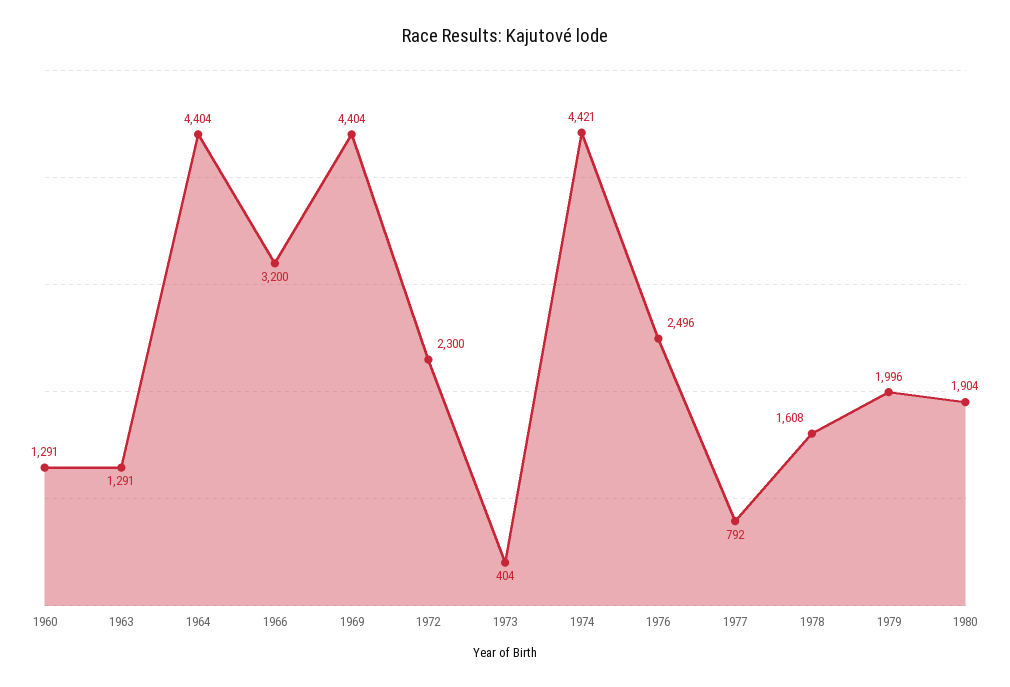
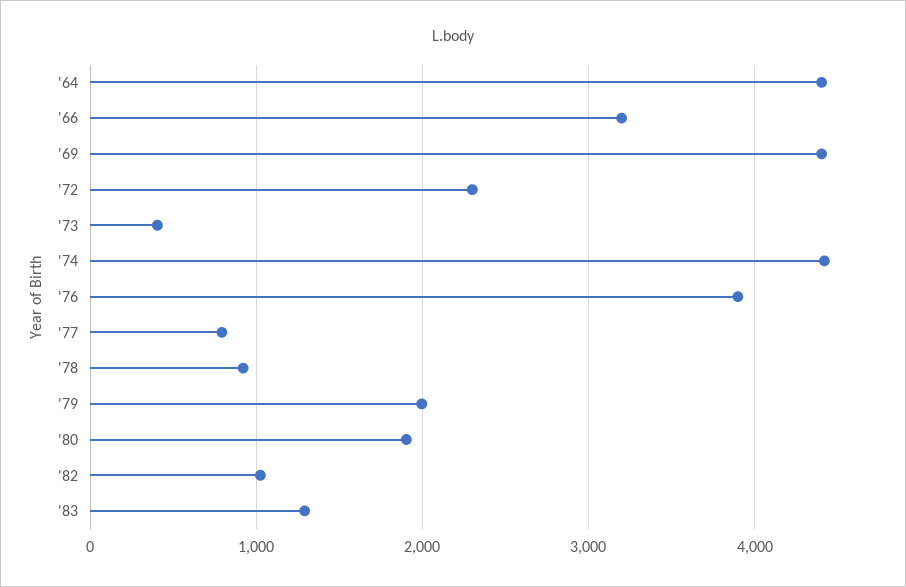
1960: 1291 -> none
1963: 1291 -> none
1976: 2496 -> 3900
1978: 1608 -> 900
'82: none -> 1000
'83: none -> 1300

